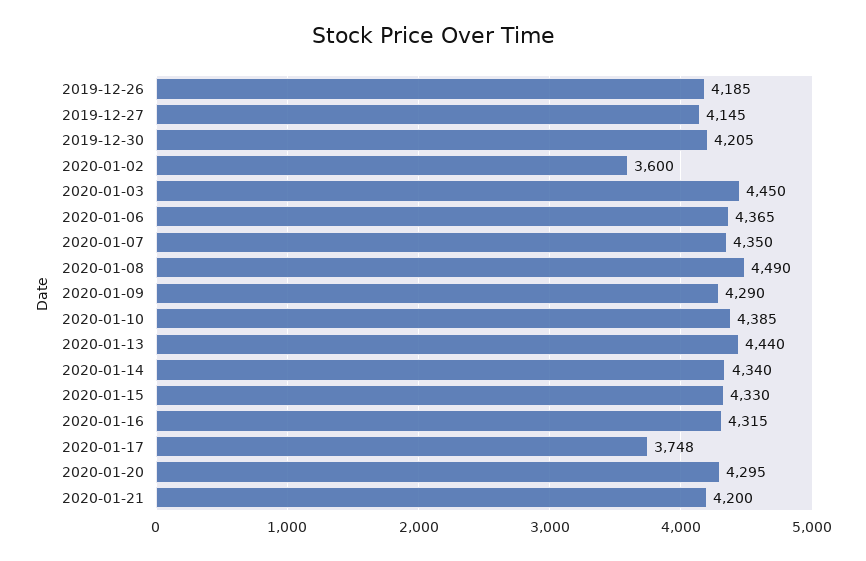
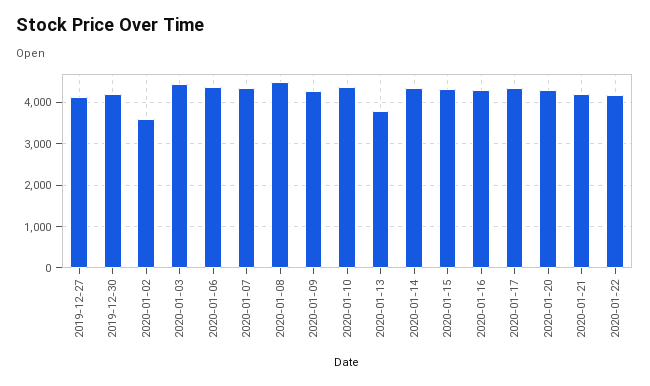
2019-12-26: 4185 -> none
2020-01-13: 4440 -> 3800
2020-01-17: 3748 -> 4400
2020-01-22: none -> 4200

